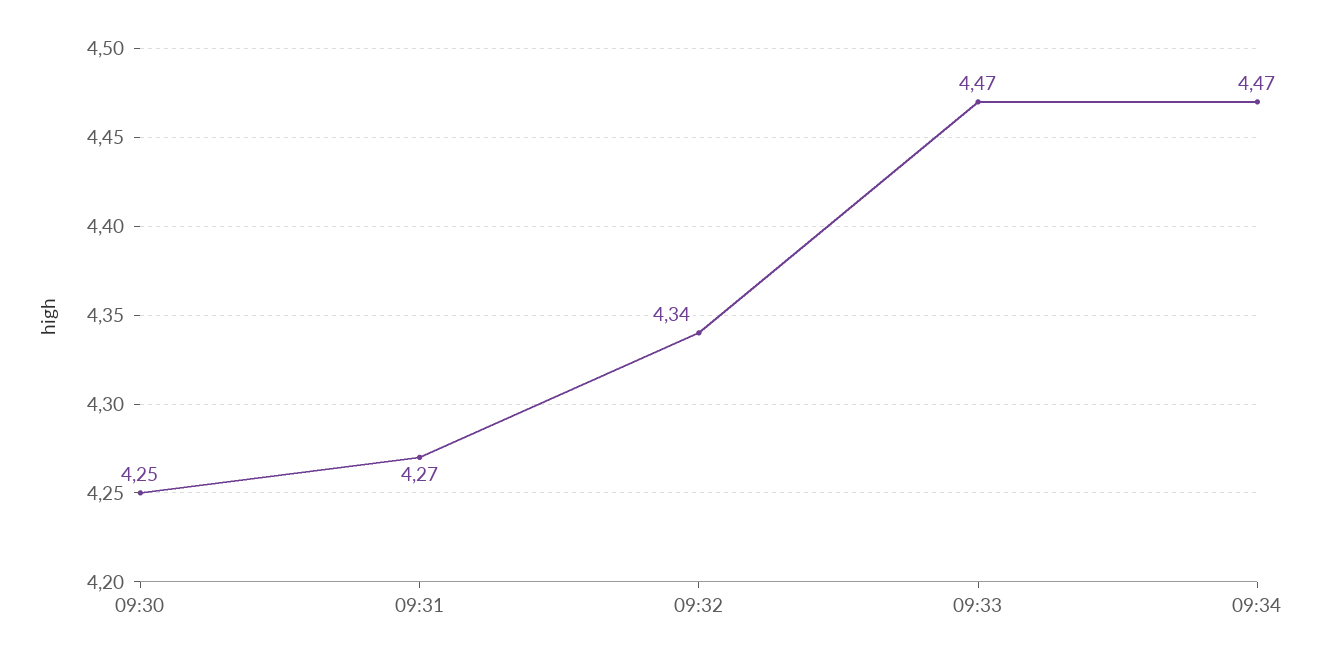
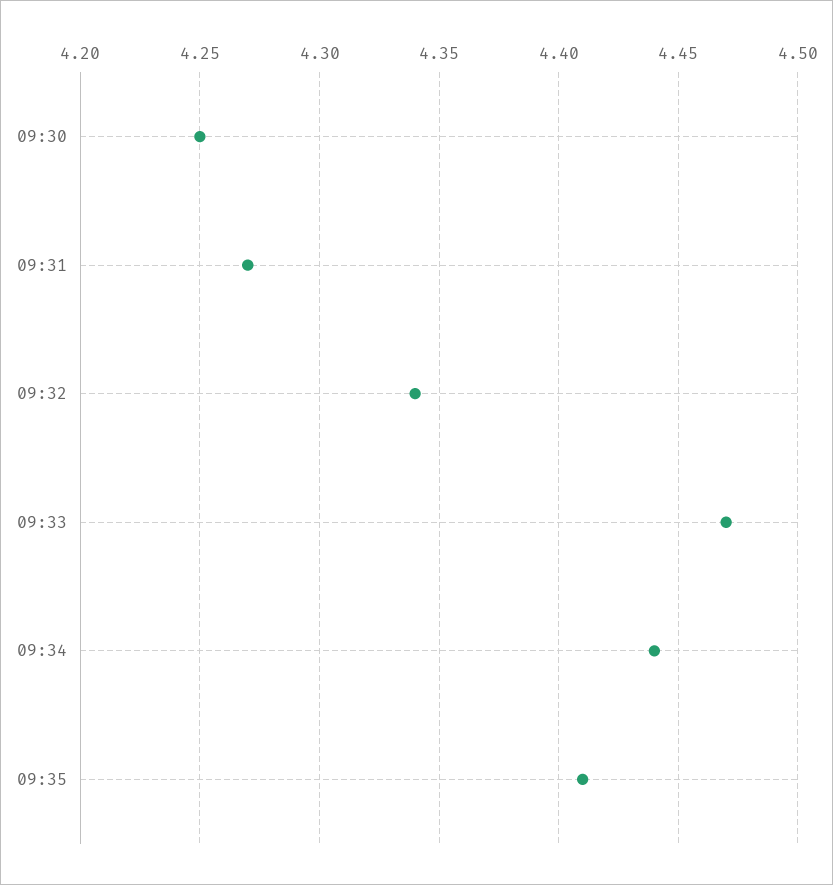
09:34: 4.47 -> 4.44
09:35: none -> 4.41

